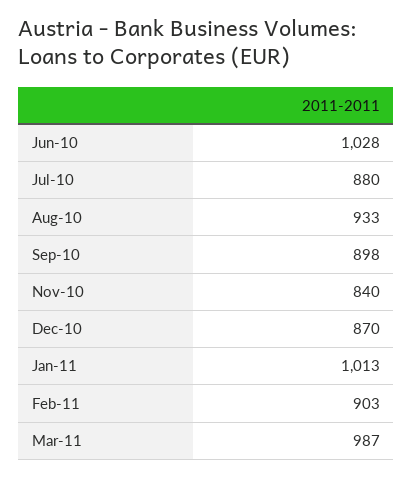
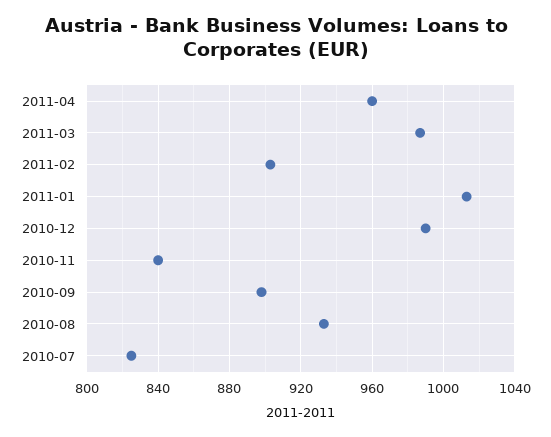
Jun-10: 1028 -> none
Jul-10: 880 -> 825
Dec-10: 870 -> 990
2011-04: none -> 960

